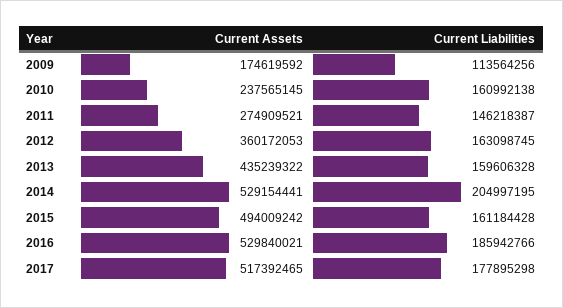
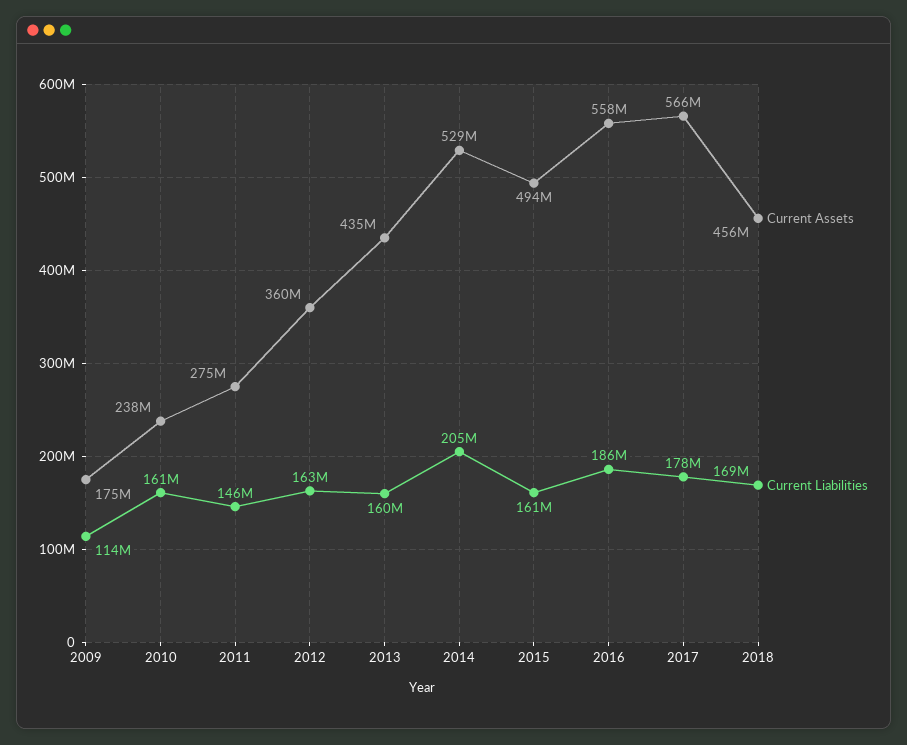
Current Assets, 2016: 529840021 -> 558000000
Current Assets, 2017: 517392465 -> 566000000
Current Assets, 2018: none -> 456000000
Current Liabilities, 2018: none -> 169000000

